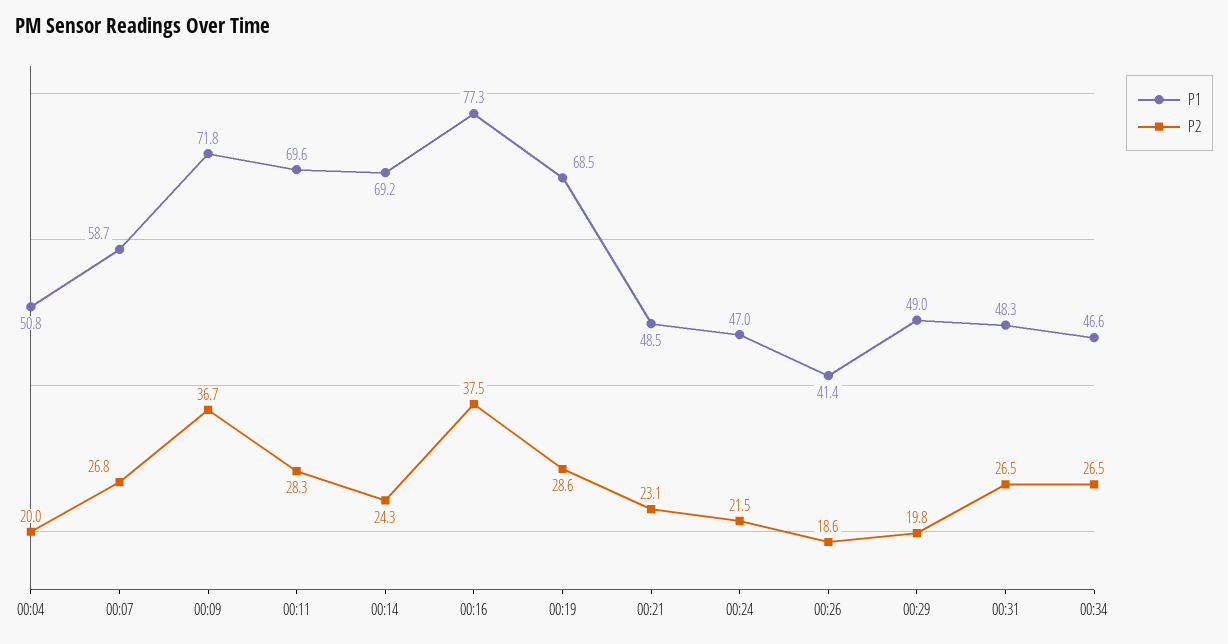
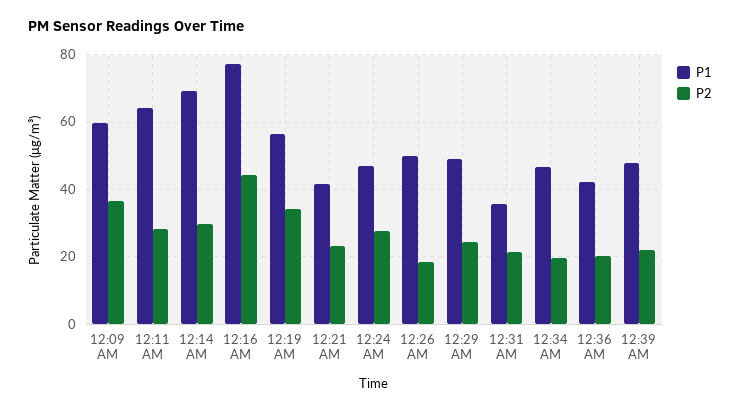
P1, 00:04: 50.8 -> none
P2, 00:04: 20 -> none
P1, 00:07: 58.7 -> none
P2, 00:07: 26.8 -> none
P1, 00:09: 71.8 -> 60
P1, 00:11: 69.6 -> 64
P2, 00:14: 24.3 -> 30
P2, 00:16: 37.5 -> 44
P1, 00:19: 68.5 -> 56
P2, 00:19: 28.6 -> 34
P1, 00:21: 48.5 -> 42
P2, 00:24: 21.5 -> 28
P1, 00:26: 41.4 -> 50
P2, 00:29: 19.8 -> 24
P1, 00:31: 48.3 -> 36
P2, 00:31: 26.5 -> 22
P2, 00:34: 26.5 -> 20
P1, 12:36 AM: none -> 42
P2, 12:36 AM: none -> 20
P1, 12:39 AM: none -> 48
P2, 12:39 AM: none -> 22

